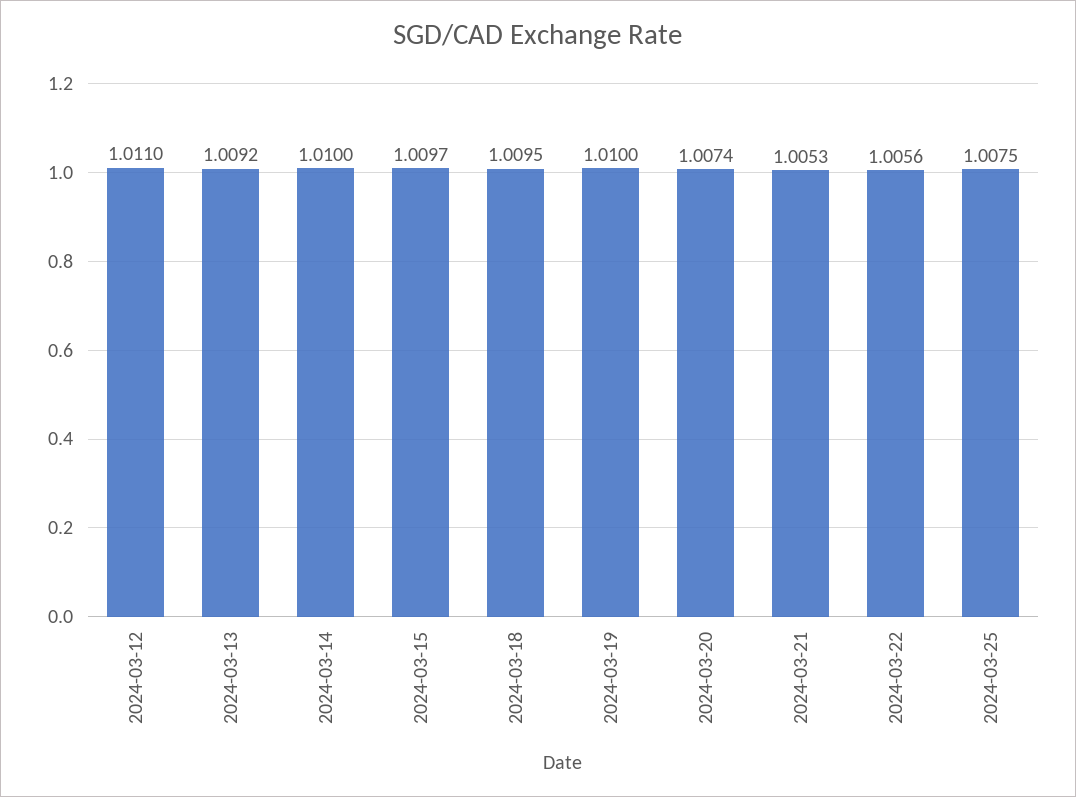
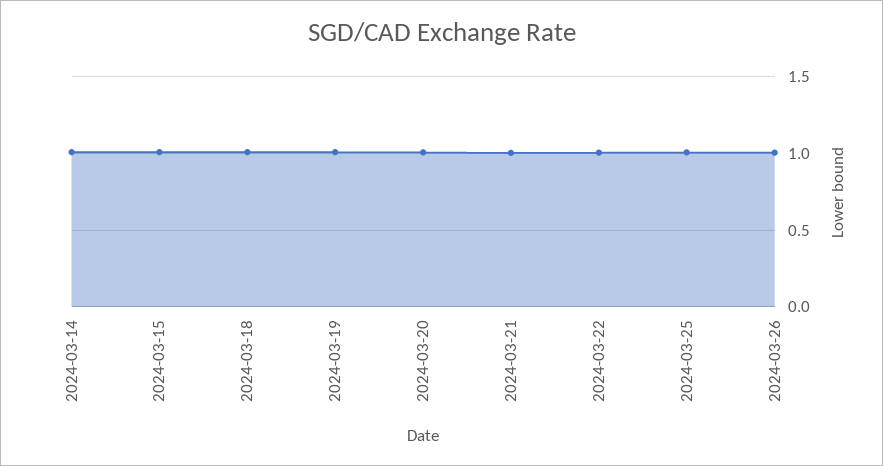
2024-03-12: 1.011 -> none
2024-03-13: 1.0092 -> none
2024-03-26: none -> 1

